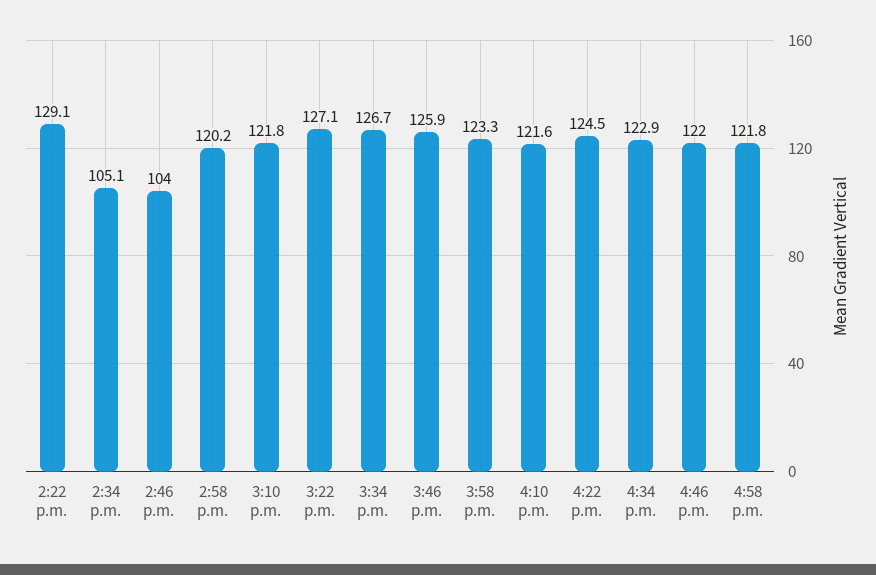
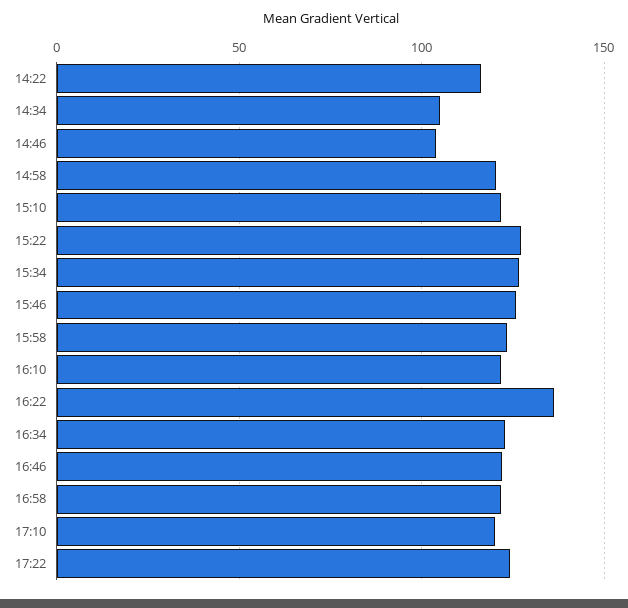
2:22 p.m.: 129.1 -> 115
4:22 p.m.: 124.5 -> 135
17:10: none -> 120
17:22: none -> 125

